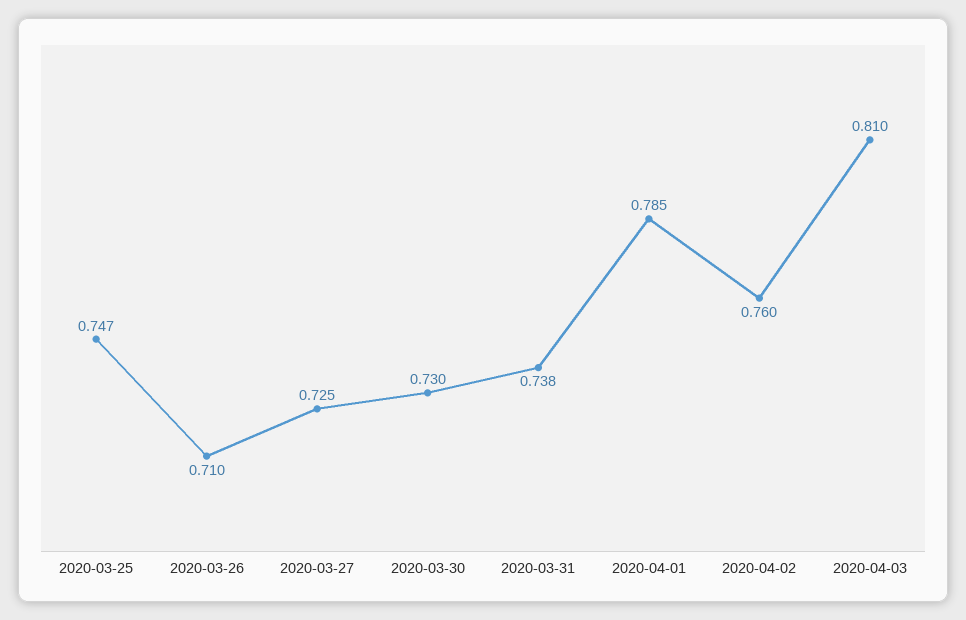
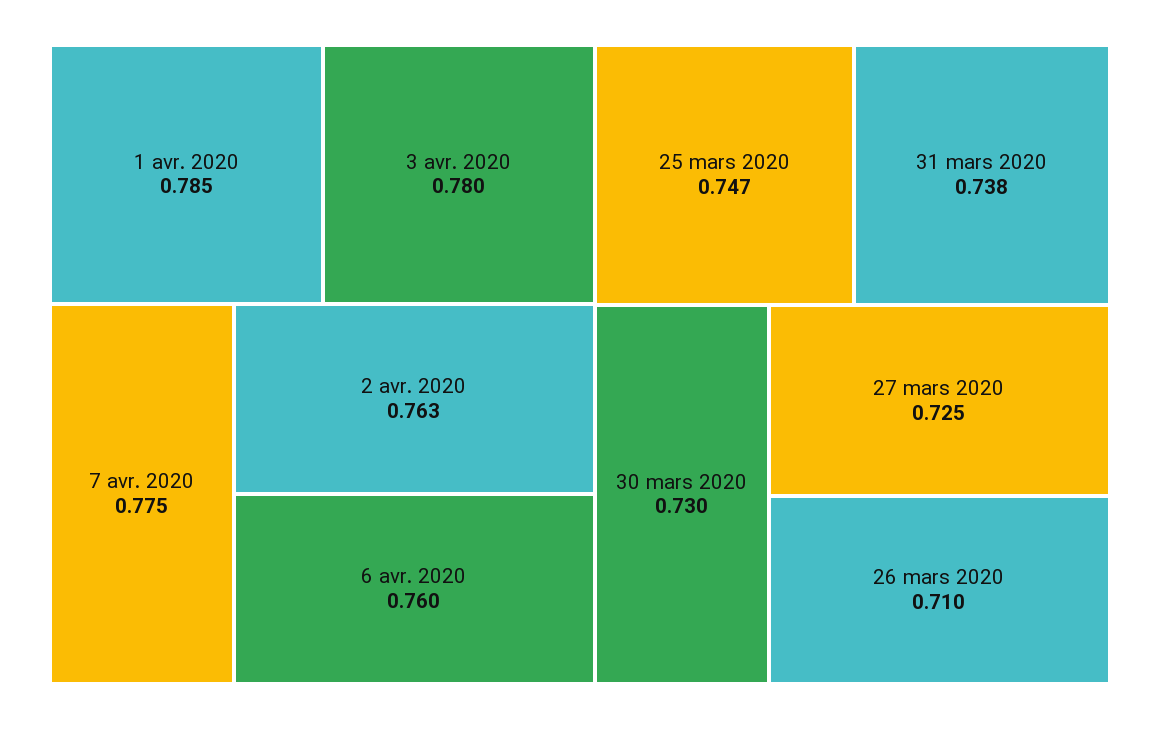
2020-04-02: 0.76 -> 0.763
2020-04-03: 0.81 -> 0.78
7 avr. 2020: none -> 0.775
6 avr. 2020: none -> 0.76

